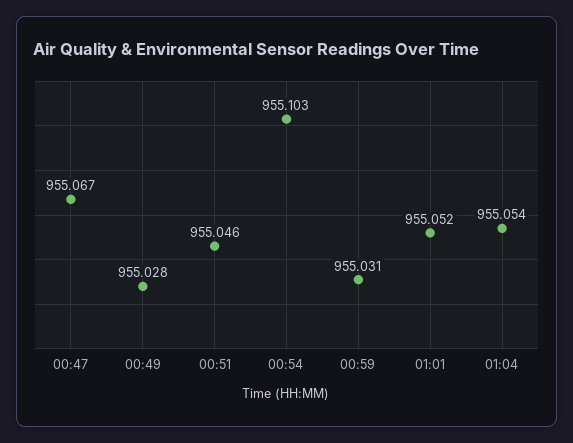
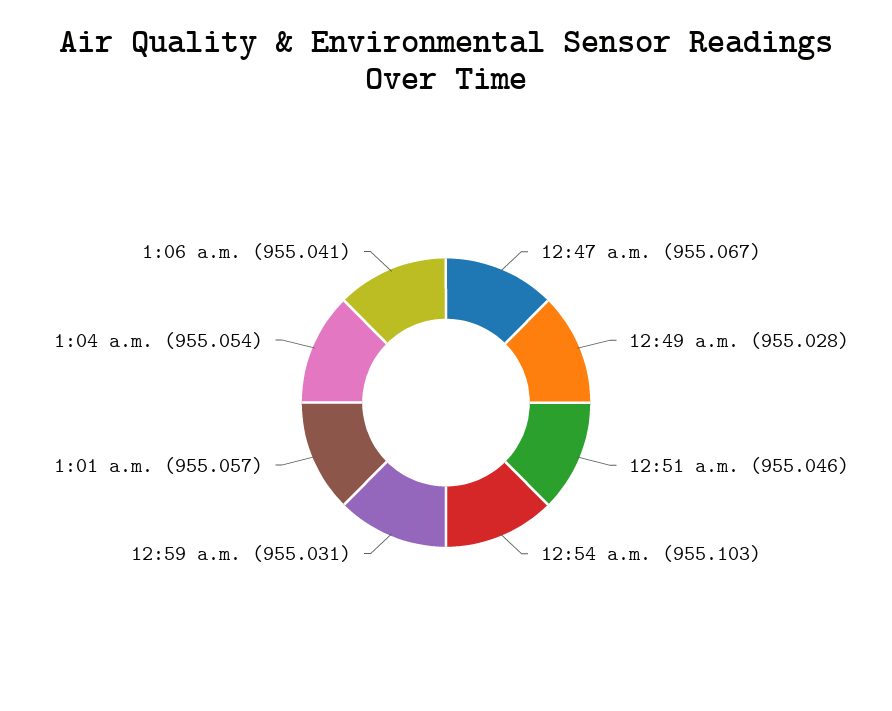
01:01: 955.052 -> 955.057
1:06 a.m.: none -> 955.041

